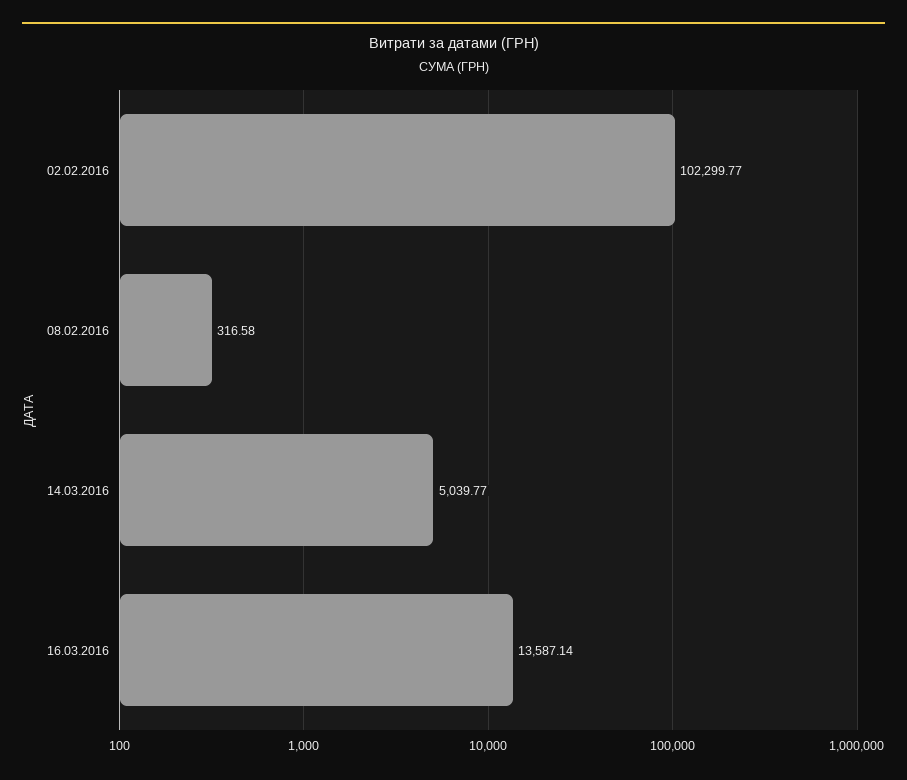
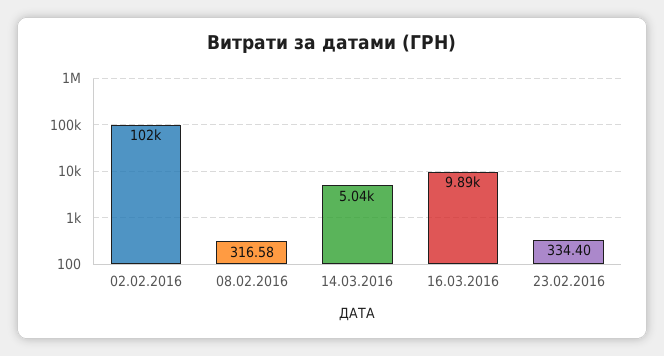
16.03.2016: 13587.14 -> 9890
23.02.2016: none -> 334.4

